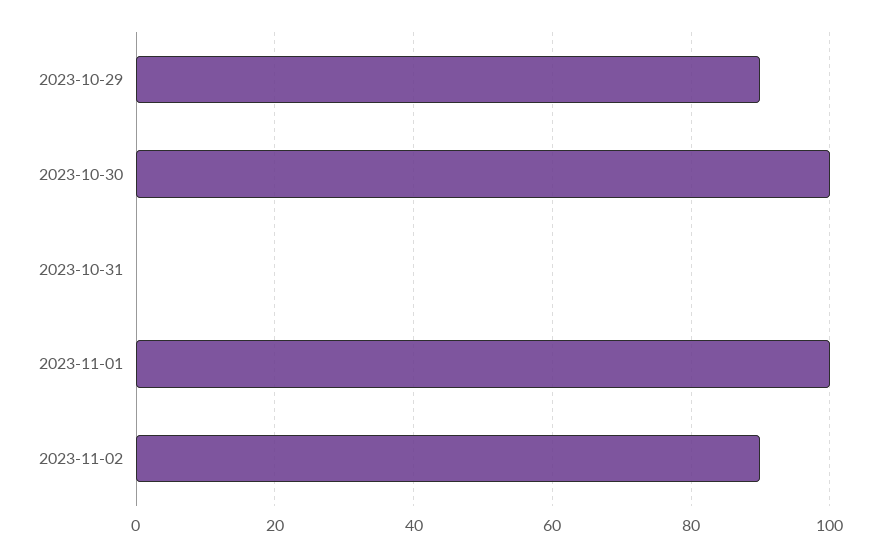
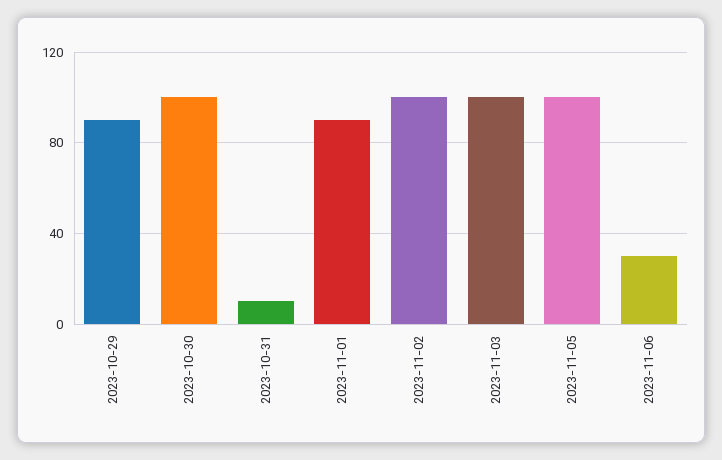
2023-10-31: 0 -> 10
2023-11-01: 100 -> 90
2023-11-02: 90 -> 100
2023-11-03: none -> 100
2023-11-05: none -> 100
2023-11-06: none -> 30

